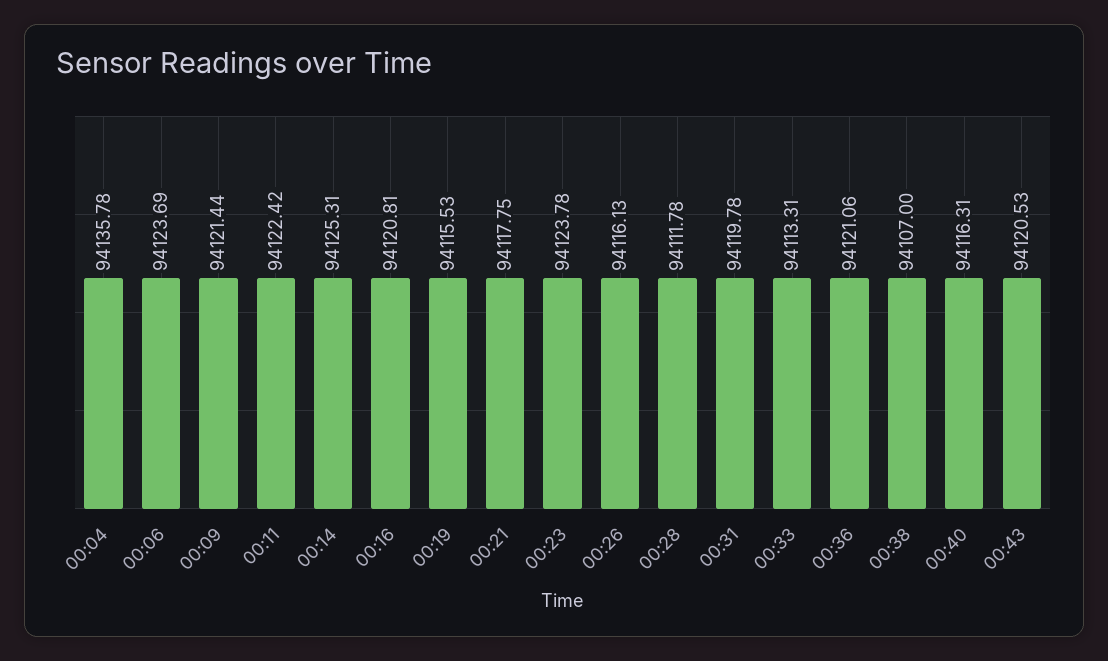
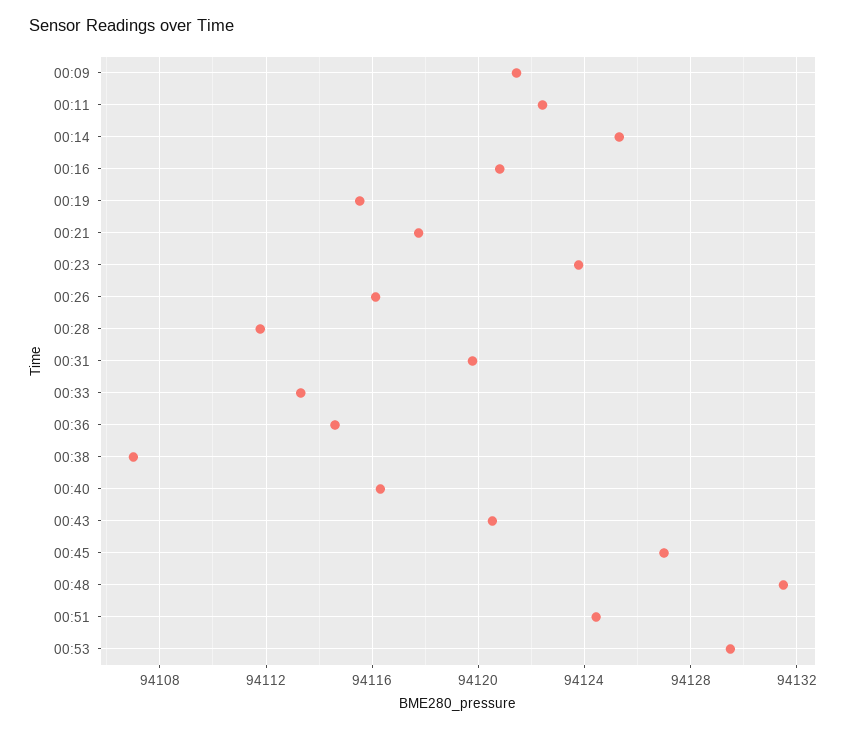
00:04: 94135.78 -> none
00:06: 94123.69 -> none
00:36: 94121.06 -> 94114.5
00:45: none -> 94127
00:48: none -> 94131.5
00:51: none -> 94124.5
00:53: none -> 94129.5

